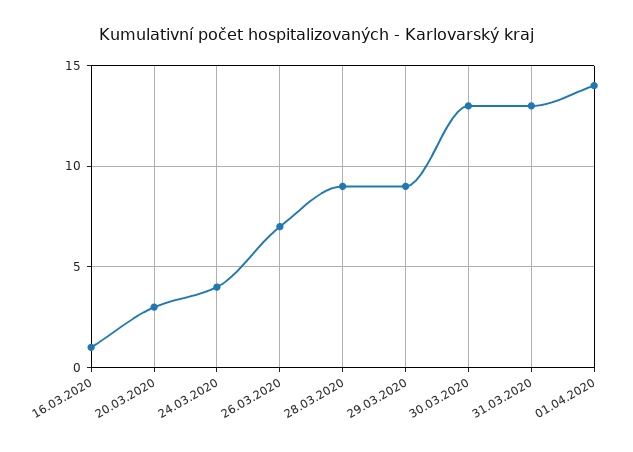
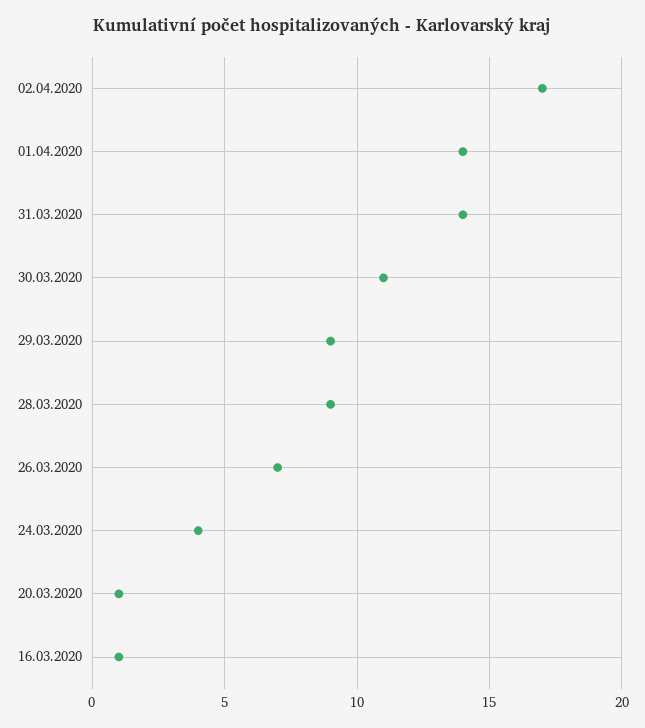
20.03.2020: 3 -> 1
30.03.2020: 13 -> 11
31.03.2020: 13 -> 14
02.04.2020: none -> 17

